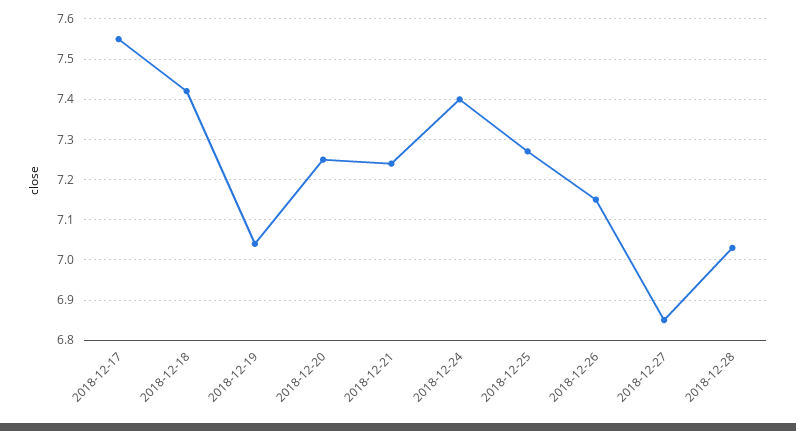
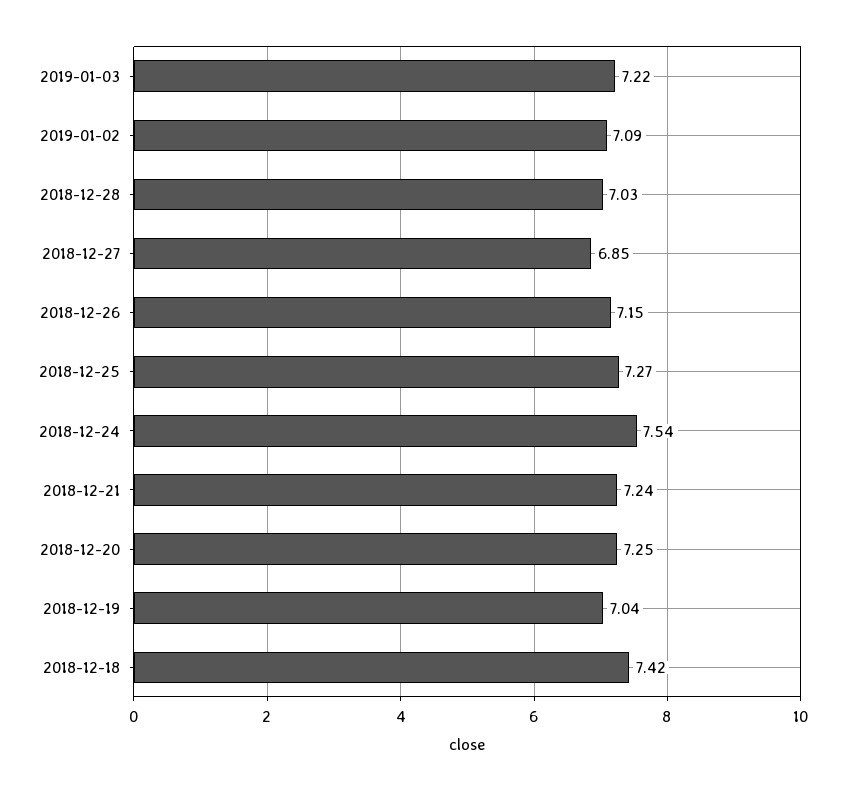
2018-12-17: 7.55 -> none
2018-12-24: 7.4 -> 7.54
2019-01-03: none -> 7.22
2019-01-02: none -> 7.09

